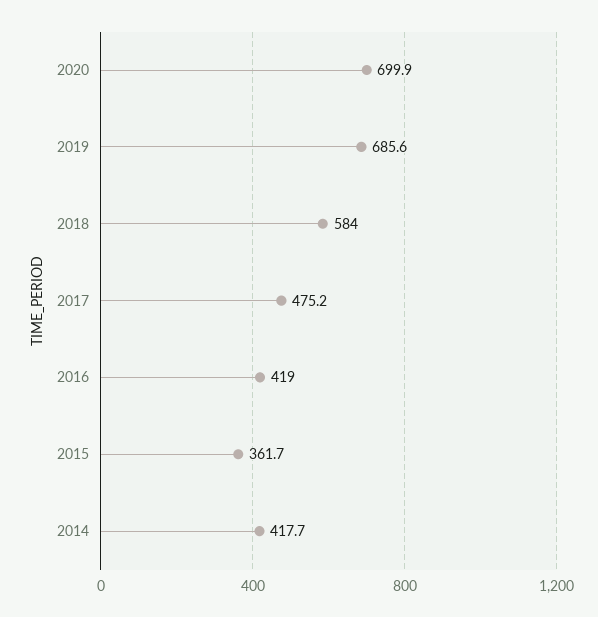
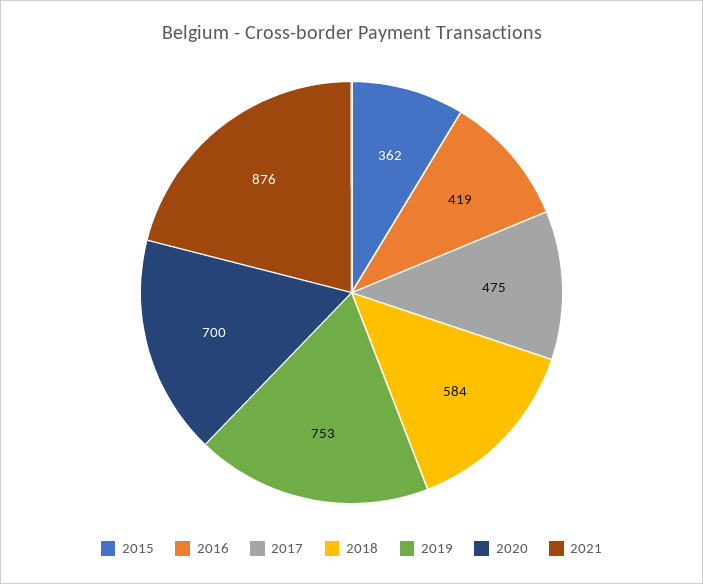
2019: 685.6 -> 753
2014: 417.7 -> none
2021: none -> 876

